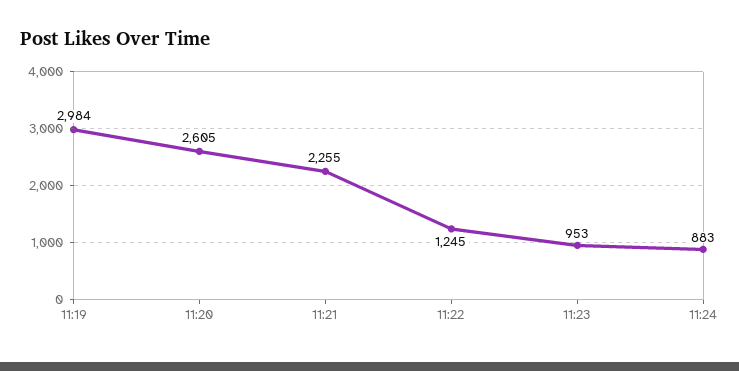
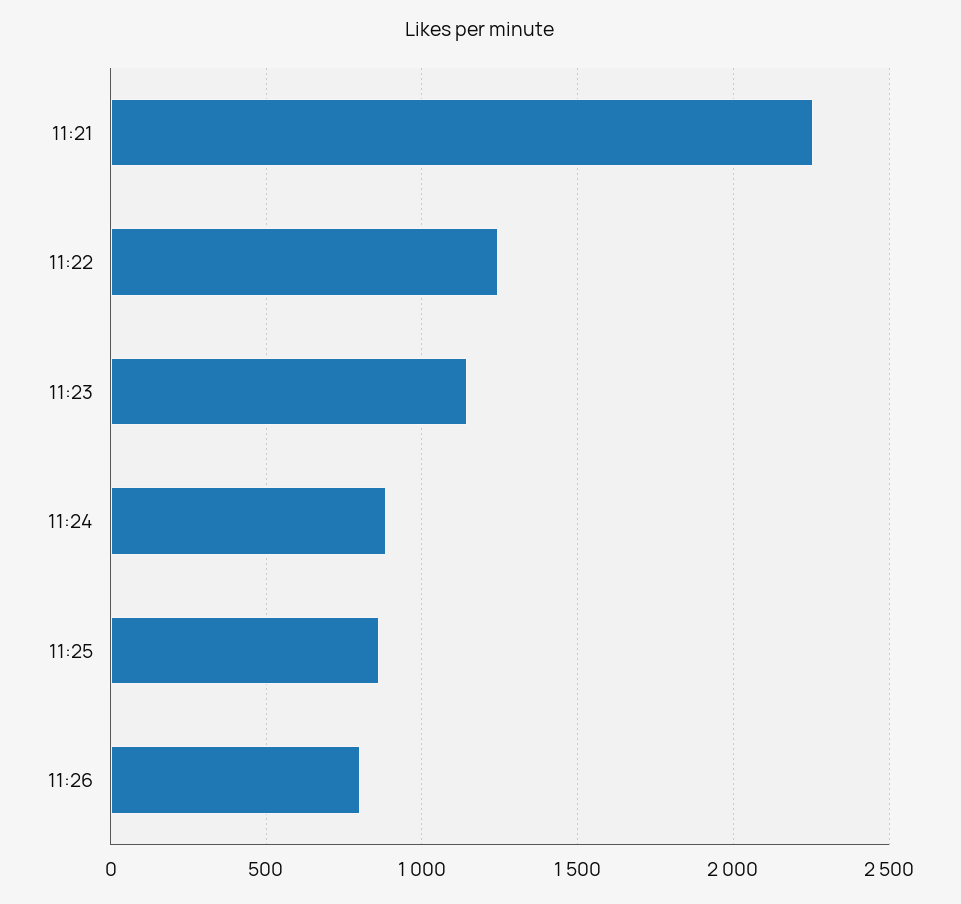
11:19: 2984 -> none
11:20: 2605 -> none
11:23: 953 -> 1150
11:25: none -> 850
11:26: none -> 800

